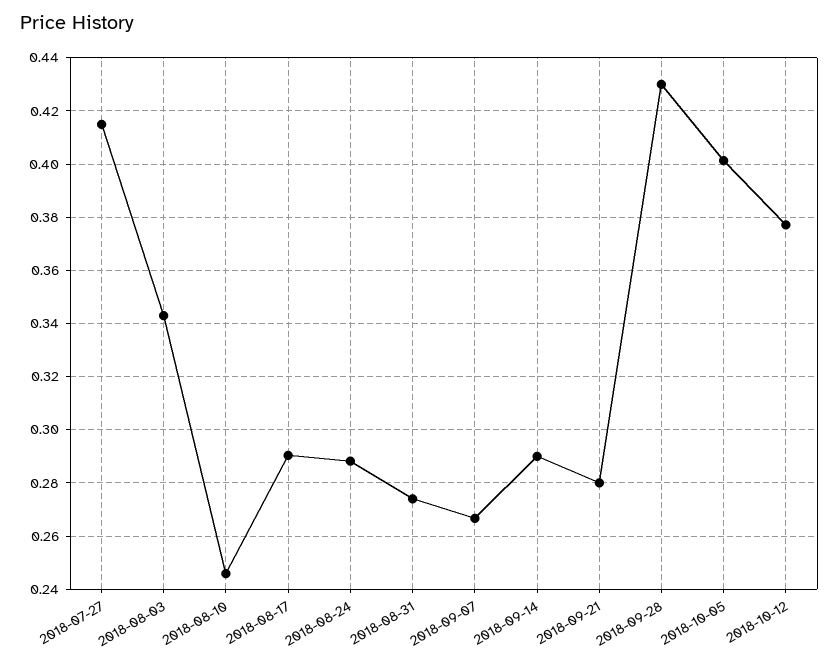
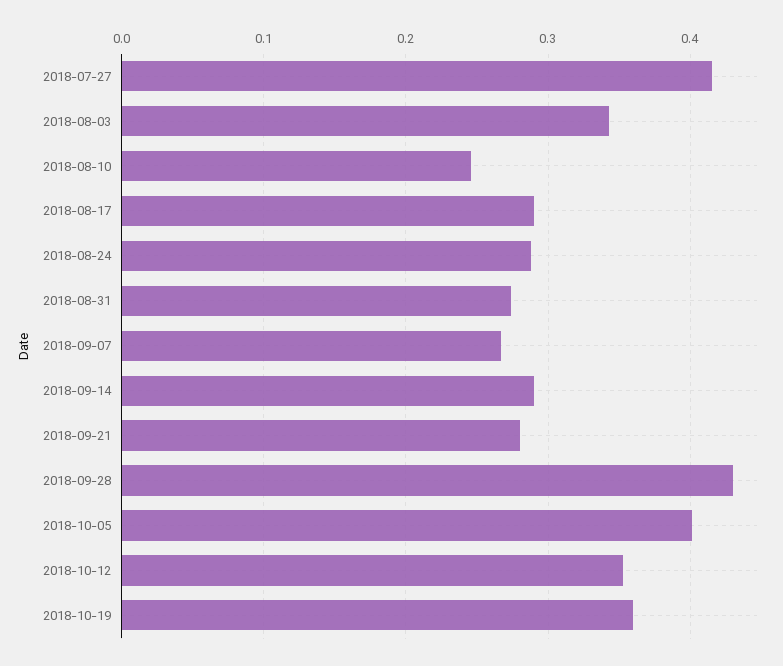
2018-10-12: 0.3775 -> 0.35
2018-10-19: none -> 0.36

